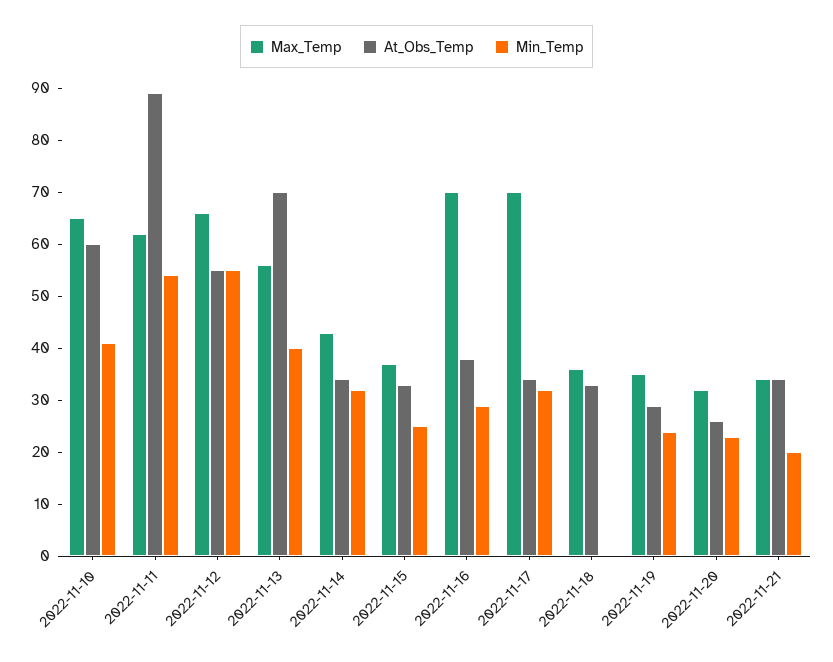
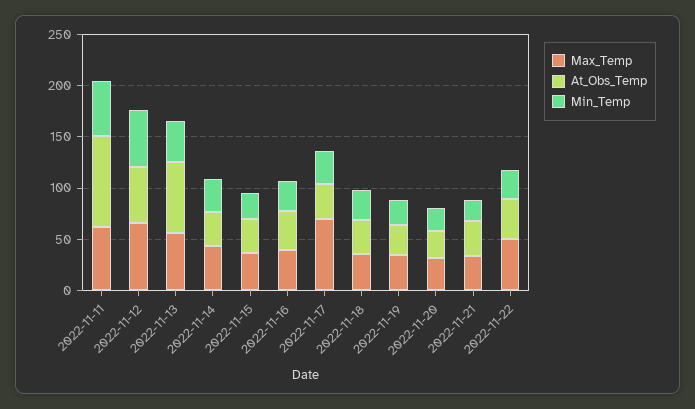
Max_Temp, 2022-11-10: 65 -> none
At_Obs_Temp, 2022-11-10: 60 -> none
Min_Temp, 2022-11-10: 40 -> none
Max_Temp, 2022-11-16: 70 -> 40
Min_Temp, 2022-11-18: 0 -> 30
Max_Temp, 2022-11-22: none -> 50
At_Obs_Temp, 2022-11-22: none -> 40
Min_Temp, 2022-11-22: none -> 30

